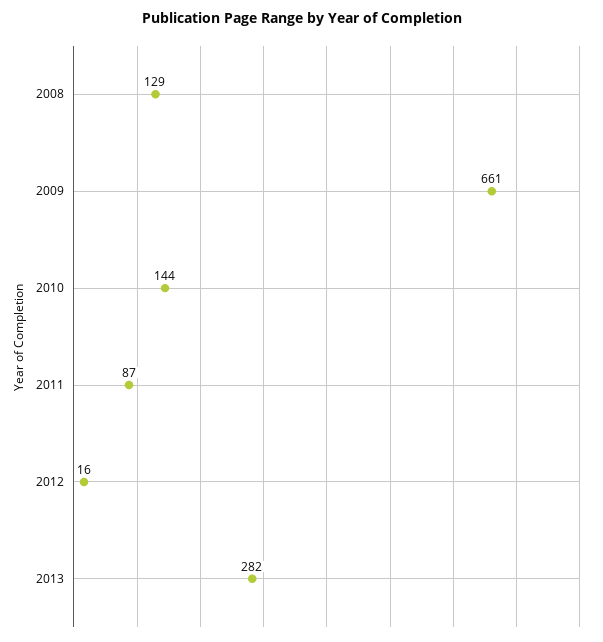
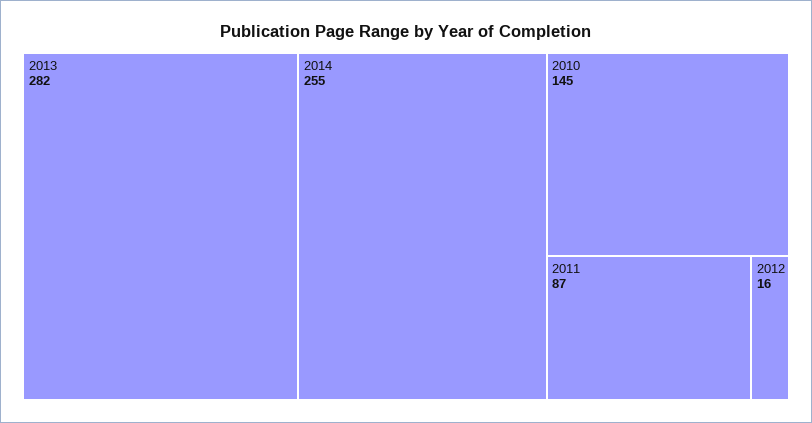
2008: 129 -> none
2009: 661 -> none
2010: 144 -> 145
2014: none -> 255

